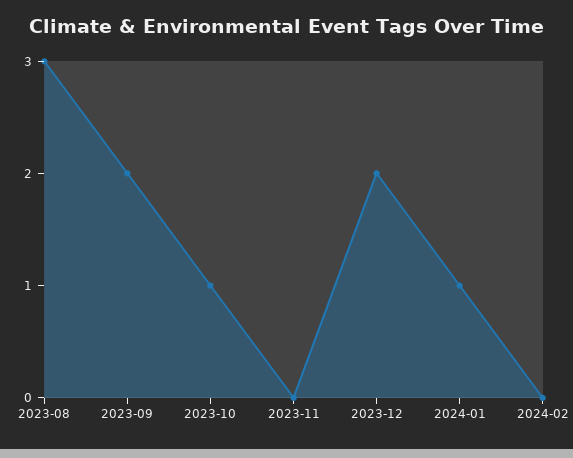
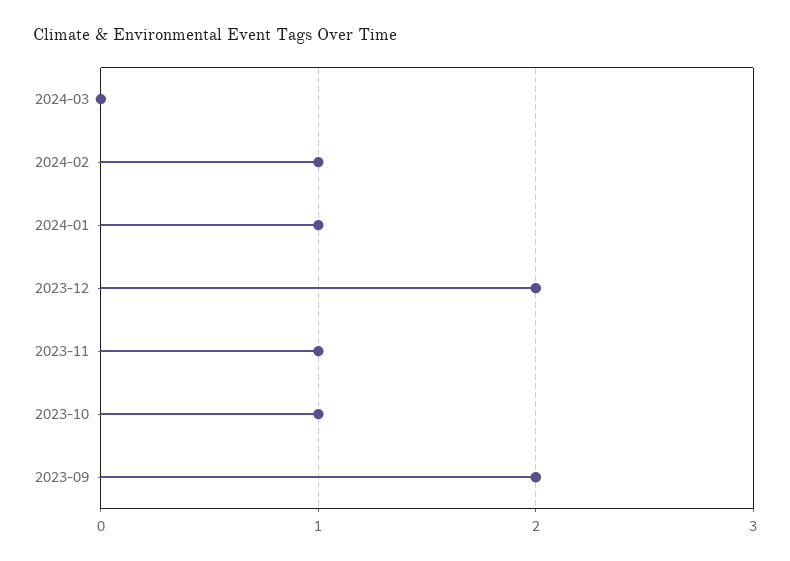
2023-08: 3 -> none
2023-11: 0 -> 1
2024-02: 0 -> 1
2024-03: none -> 0

